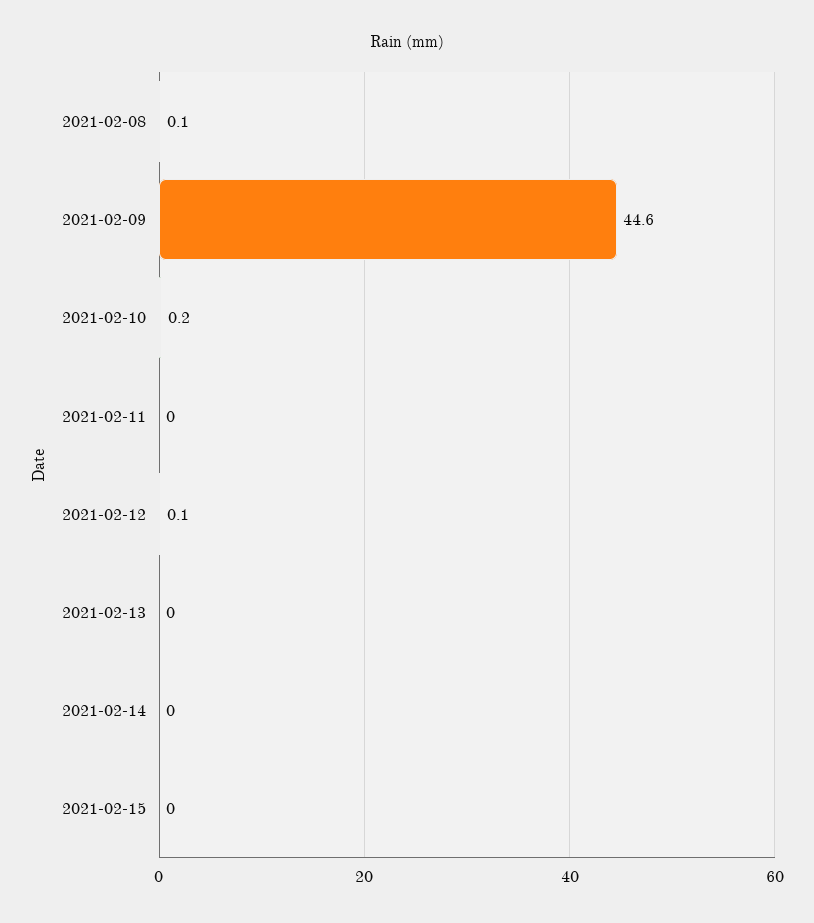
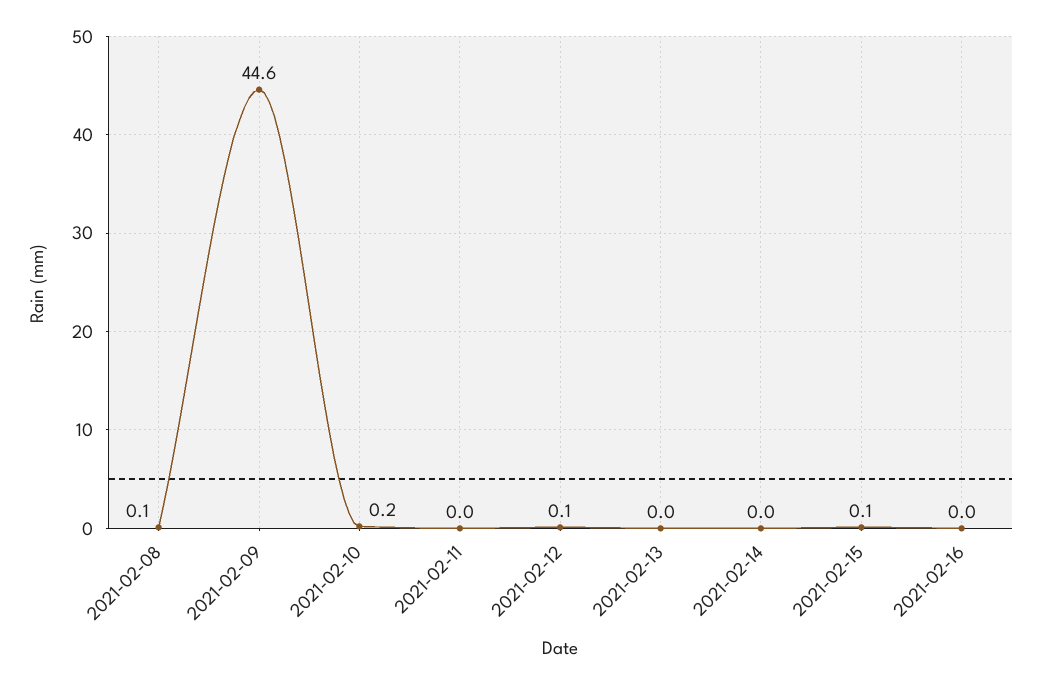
2021-02-15: 0 -> 0.1
2021-02-16: none -> 0

